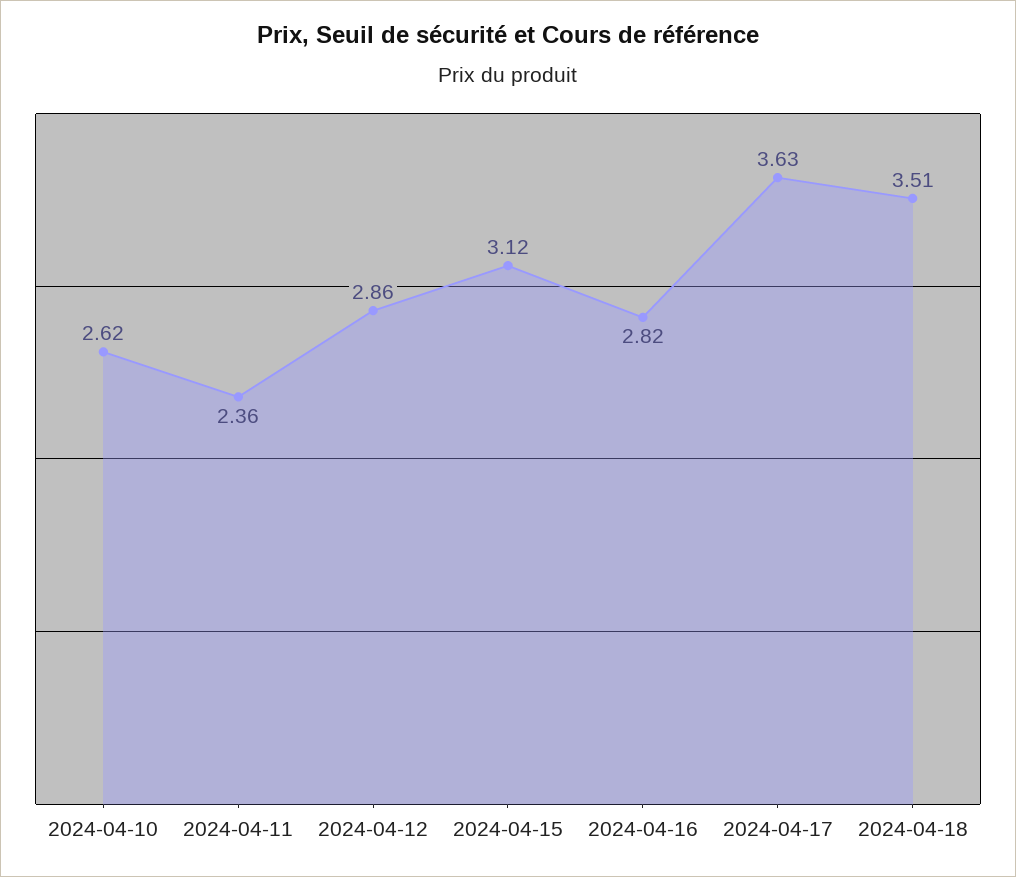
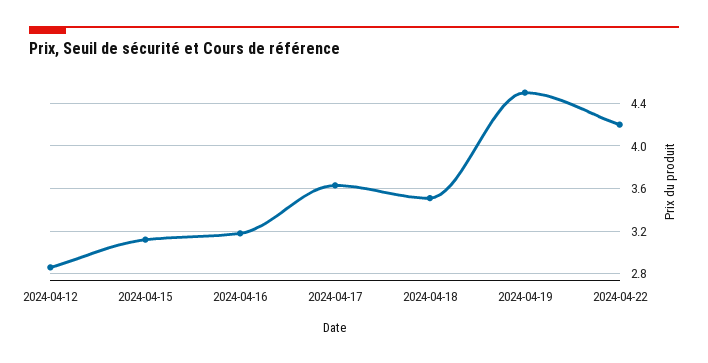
2024-04-10: 2.62 -> none
2024-04-11: 2.36 -> none
2024-04-16: 2.82 -> 3.2
2024-04-19: none -> 4.5
2024-04-22: none -> 4.2

